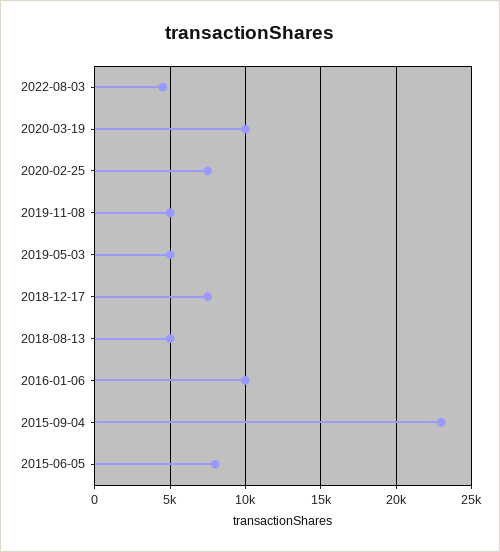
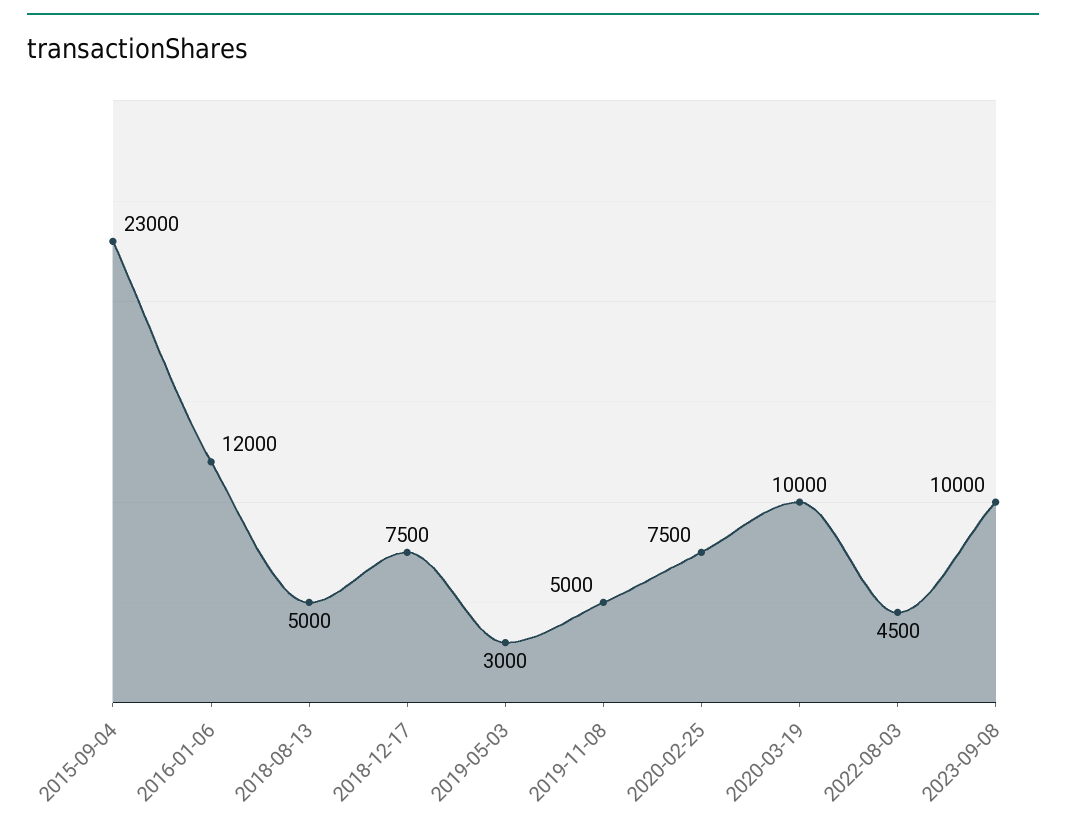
2019-05-03: 5000 -> 3000
2016-01-06: 10000 -> 12000
2015-06-05: 8000 -> none
2023-09-08: none -> 10000

